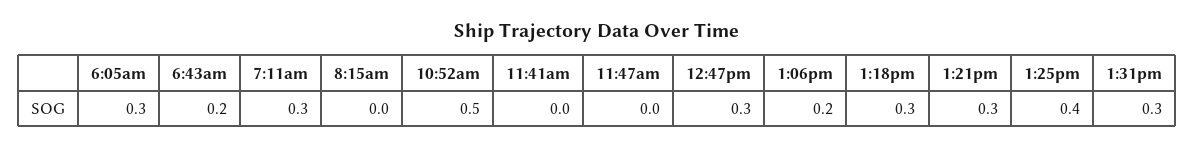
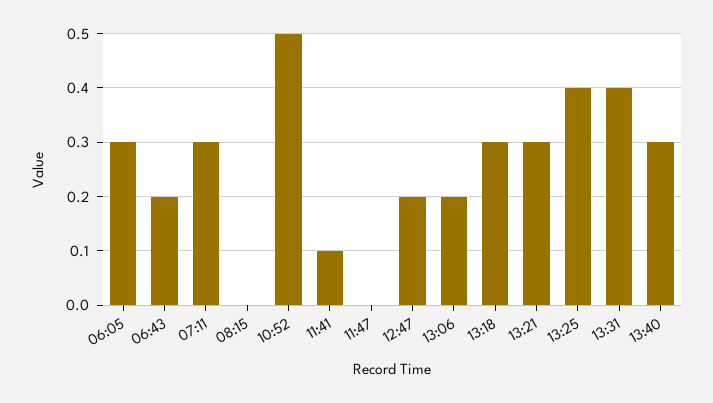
11:41am: 0 -> 0.1
12:47pm: 0.3 -> 0.2
1:31pm: 0.3 -> 0.4
13:40: none -> 0.3

